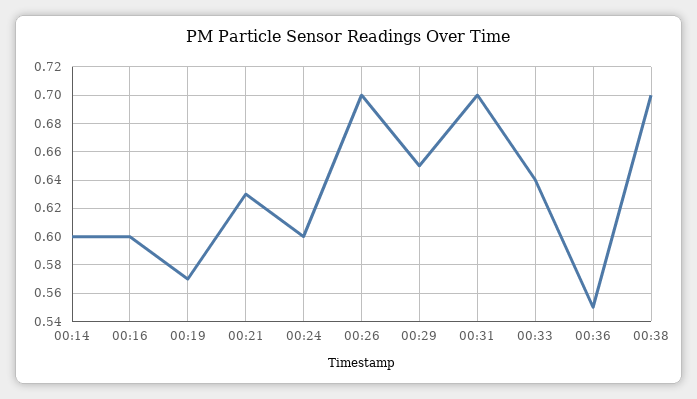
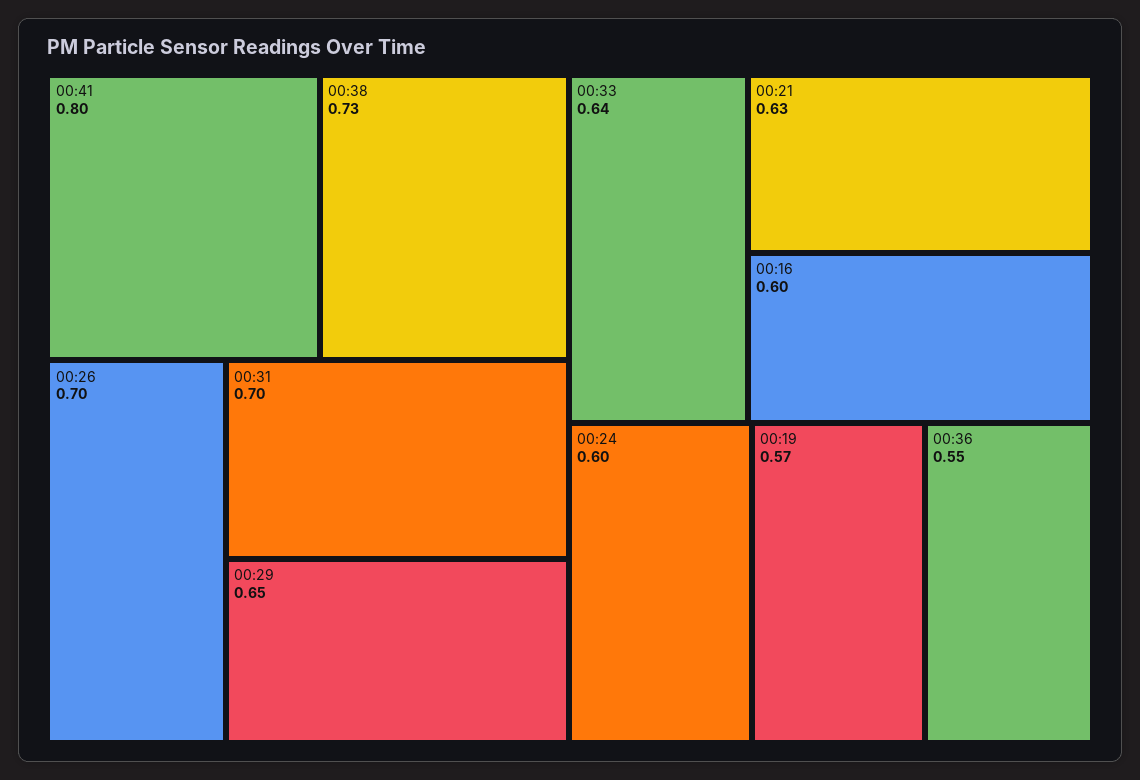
00:14: 0.6 -> none
00:38: 0.7 -> 0.73
00:41: none -> 0.8

